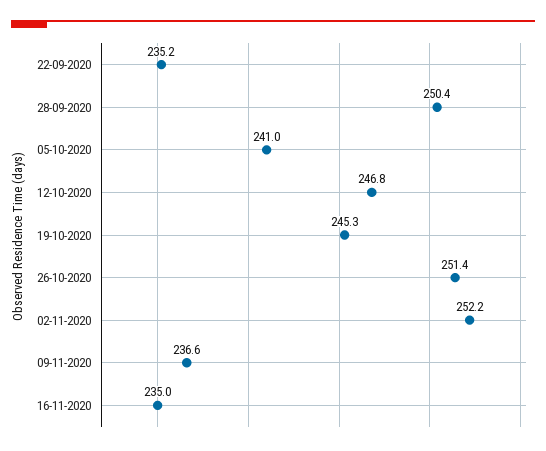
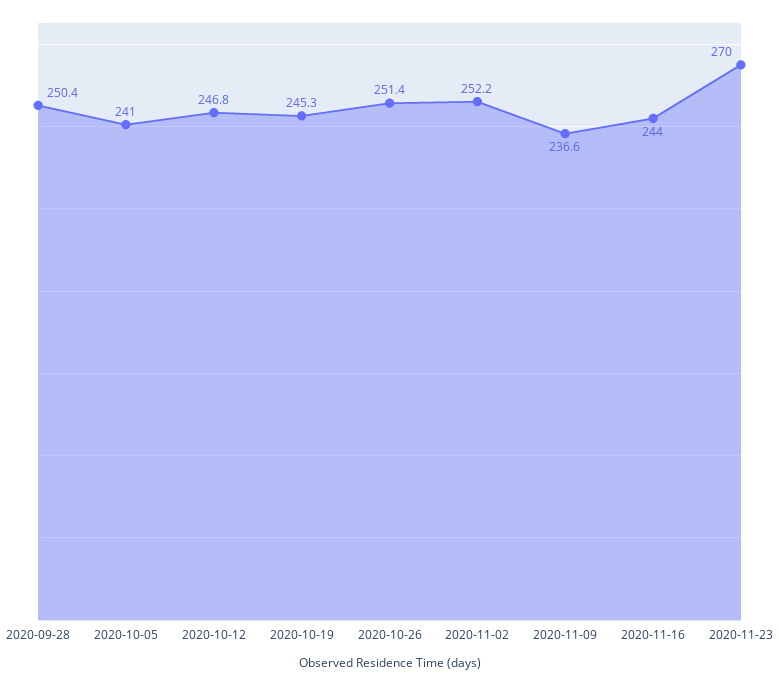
22-09-2020: 235.2 -> none
16-11-2020: 235 -> 244
2020-11-23: none -> 270

